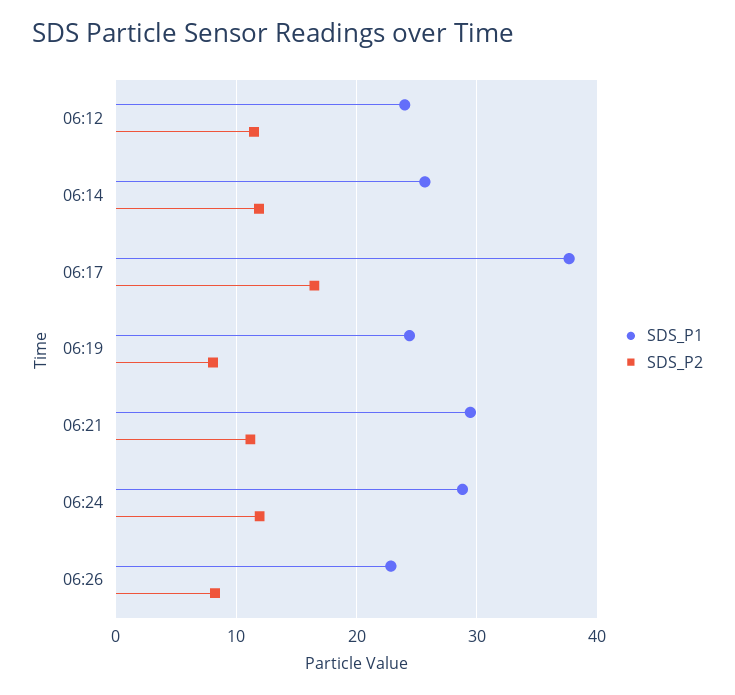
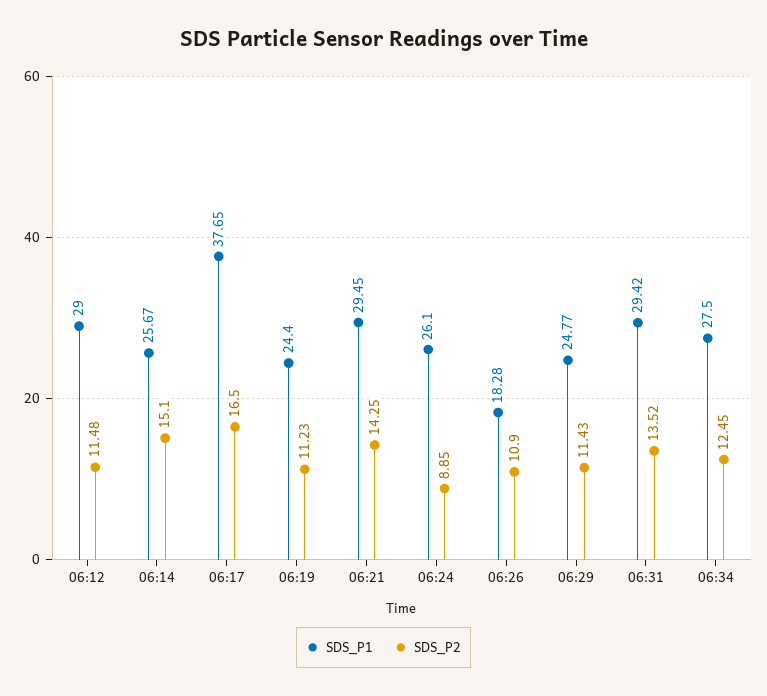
SDS_P1, 06:12: 24 -> 29
SDS_P2, 06:14: 12 -> 15.1
SDS_P2, 06:19: 8 -> 11.23
SDS_P2, 06:21: 11 -> 14.25
SDS_P1, 06:24: 29 -> 26.1
SDS_P2, 06:24: 12 -> 8.85
SDS_P1, 06:26: 23 -> 18.28
SDS_P2, 06:26: 8 -> 10.9
SDS_P1, 06:29: none -> 24.77
SDS_P2, 06:29: none -> 11.43
SDS_P1, 06:31: none -> 29.42
SDS_P2, 06:31: none -> 13.52
SDS_P1, 06:34: none -> 27.5
SDS_P2, 06:34: none -> 12.45

